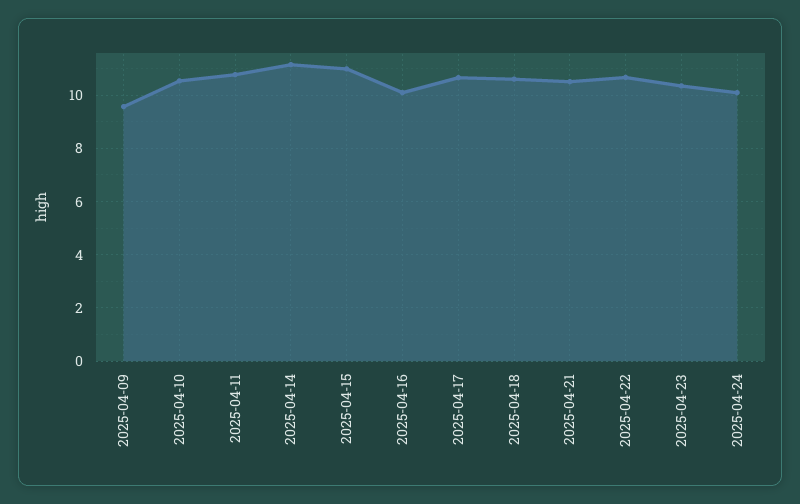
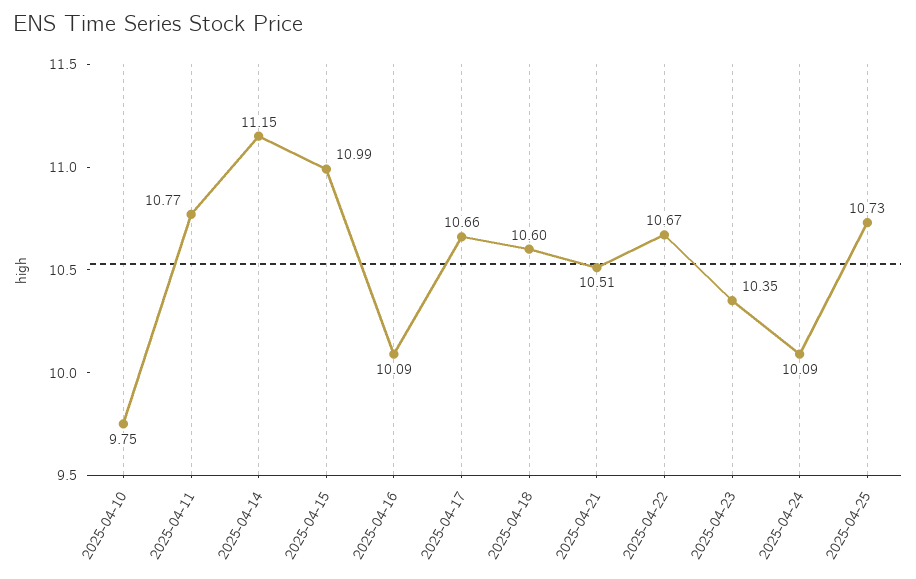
2025-04-09: 9.5 -> none
2025-04-10: 10.5 -> 9.75
2025-04-25: none -> 10.73

